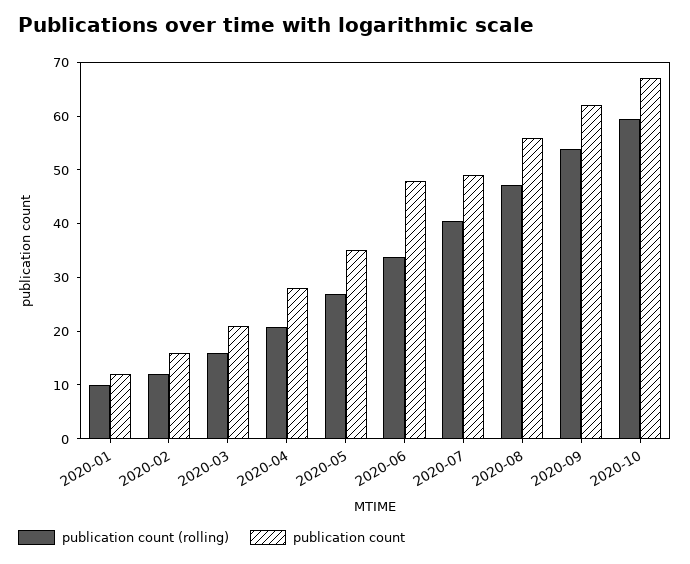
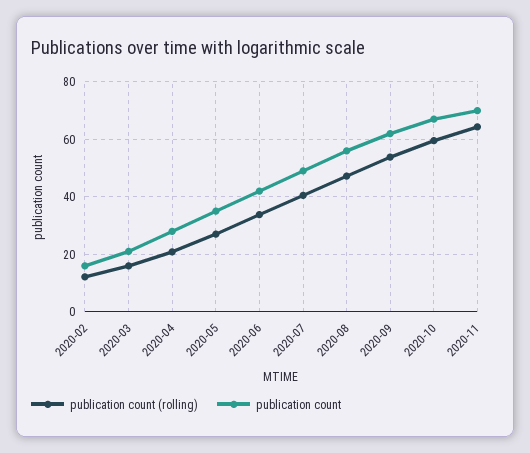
publication count (rolling), 2020-01: 10 -> none
publication count, 2020-01: 12 -> none
publication count, 2020-06: 48 -> 42.5
publication count (rolling), 2020-11: none -> 65
publication count, 2020-11: none -> 70

